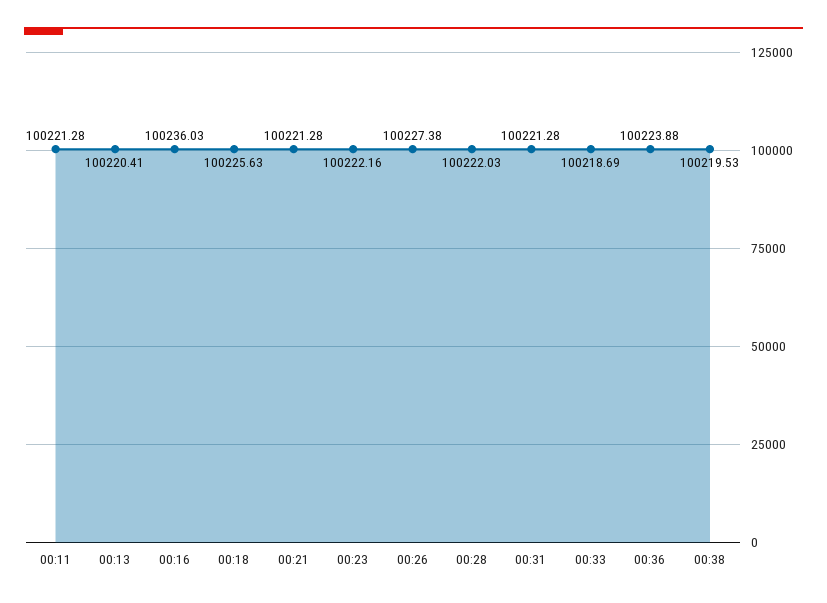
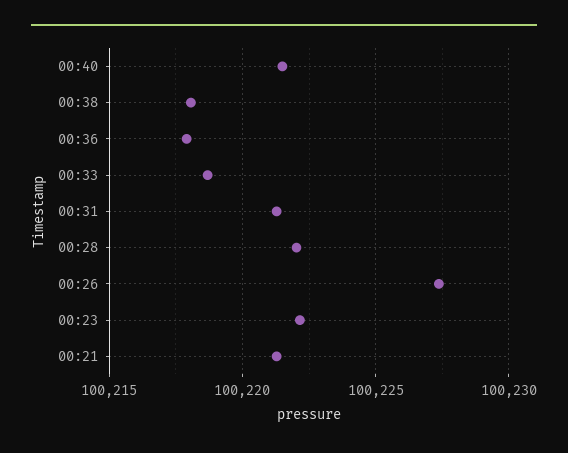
00:11: 100221.28 -> none
00:13: 100220.41 -> none
00:16: 100236.03 -> none
00:18: 100225.63 -> none
00:36: 100223.88 -> 100218
00:38: 100219.53 -> 100218
00:40: none -> 100221.5

